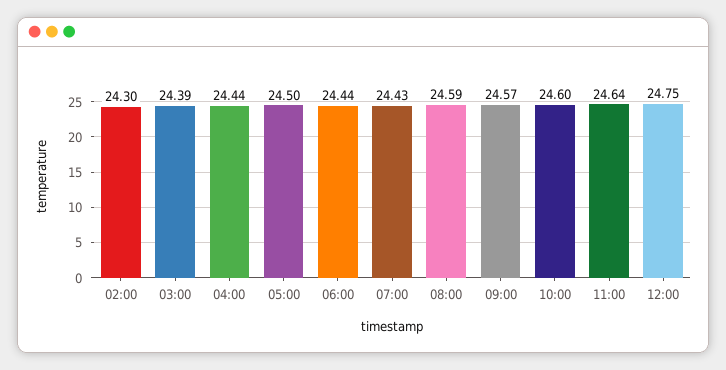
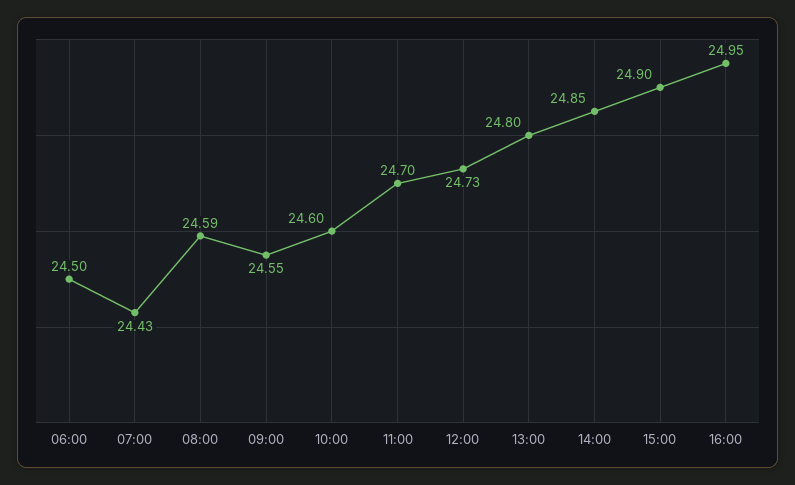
02:00: 24.3 -> none
03:00: 24.39 -> none
04:00: 24.44 -> none
05:00: 24.5 -> none
06:00: 24.44 -> 24.5
09:00: 24.57 -> 24.55
11:00: 24.64 -> 24.7
12:00: 24.75 -> 24.73
13:00: none -> 24.8
14:00: none -> 24.85
15:00: none -> 24.9
16:00: none -> 24.95

